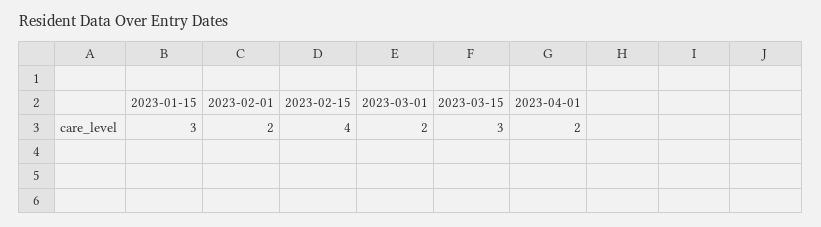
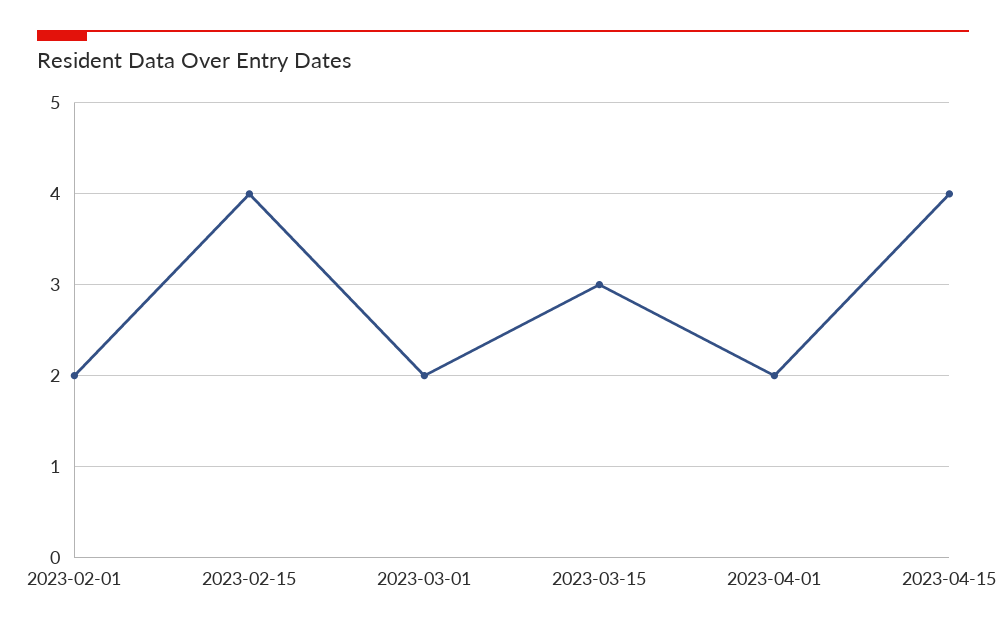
2023-01-15: 3 -> none
2023-04-15: none -> 4

